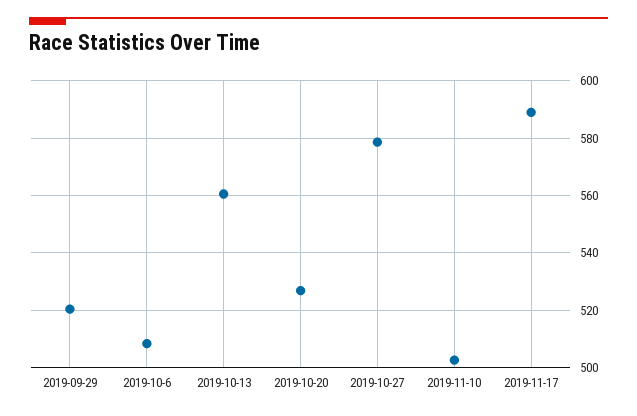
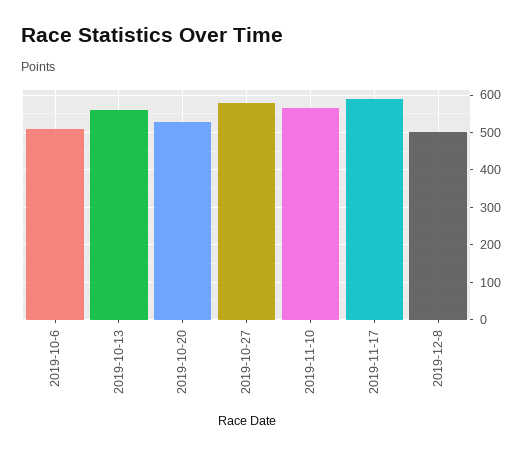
2019-09-29: 520 -> none
2019-11-10: 502.5 -> 560
2019-12-8: none -> 500

